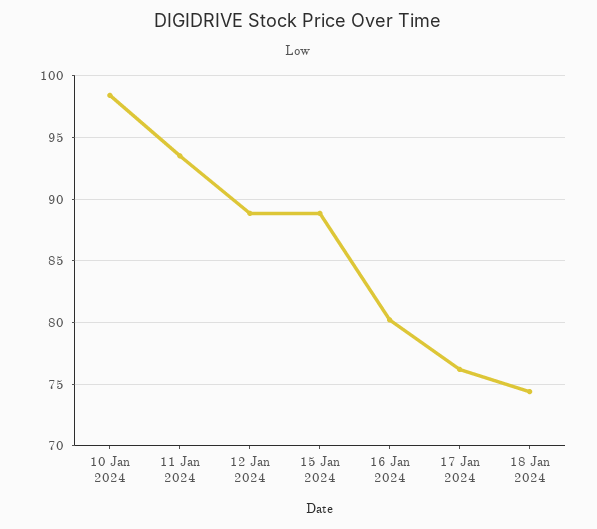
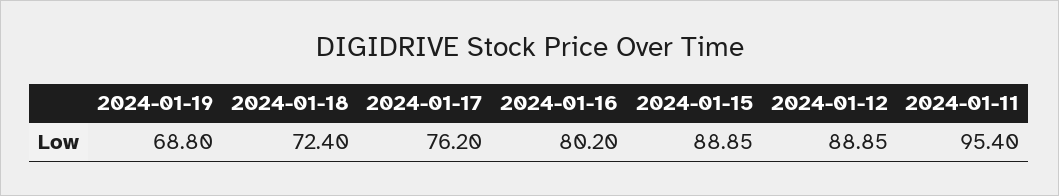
10 Jan 2024: 98.5 -> none
11 Jan 2024: 93.5 -> 95.4
18 Jan 2024: 74.5 -> 72.4
2024-01-19: none -> 68.8

